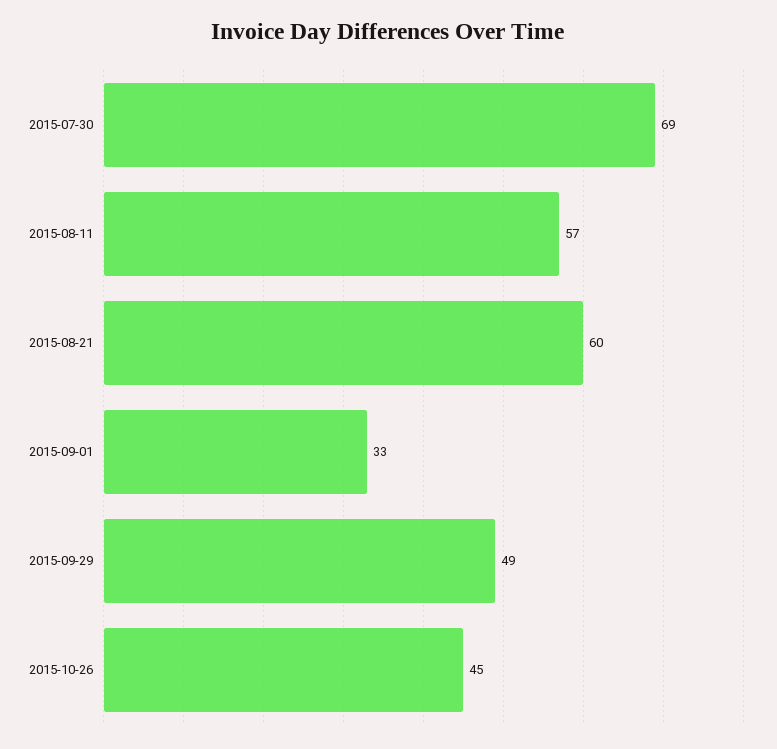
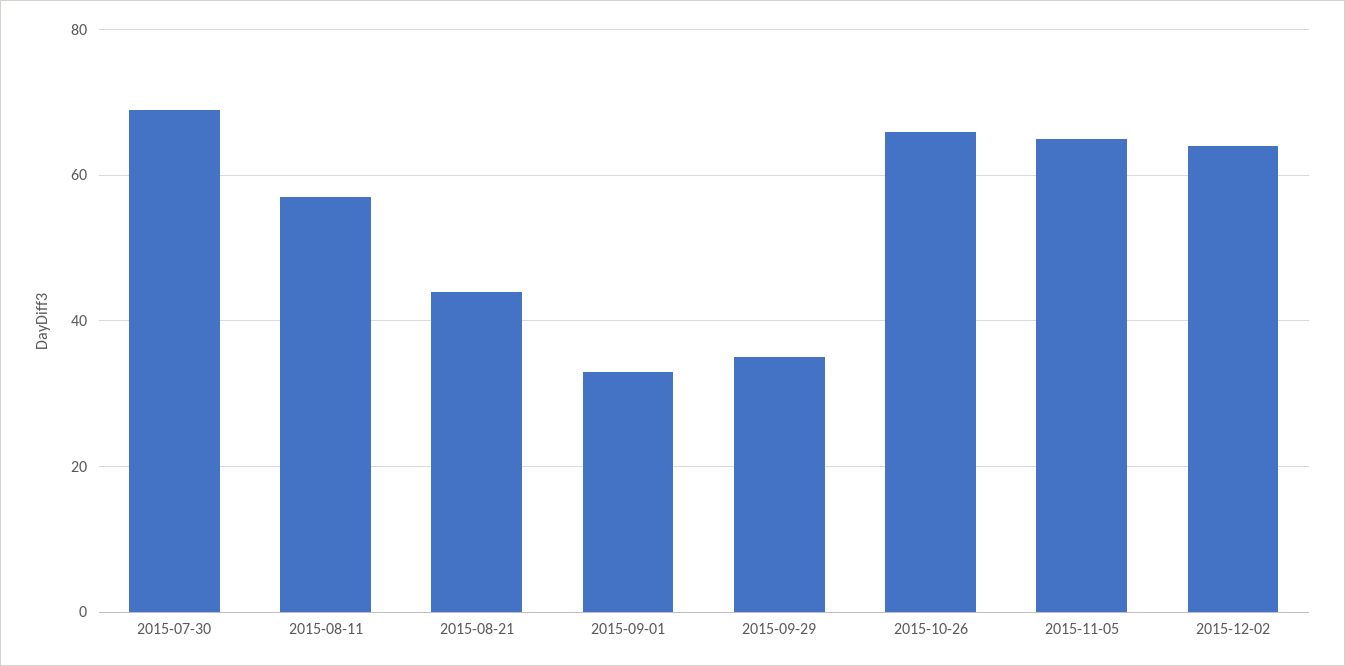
2015-08-21: 60 -> 45
2015-09-29: 49 -> 35
2015-10-26: 45 -> 65
2015-11-05: none -> 65
2015-12-02: none -> 65

